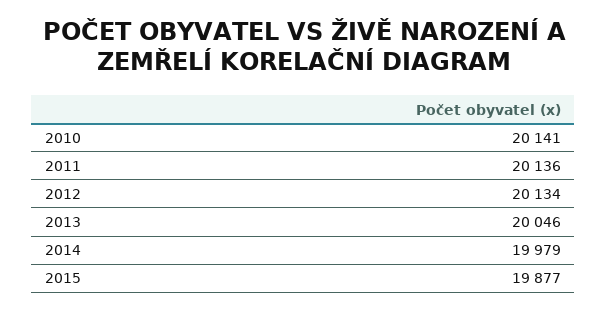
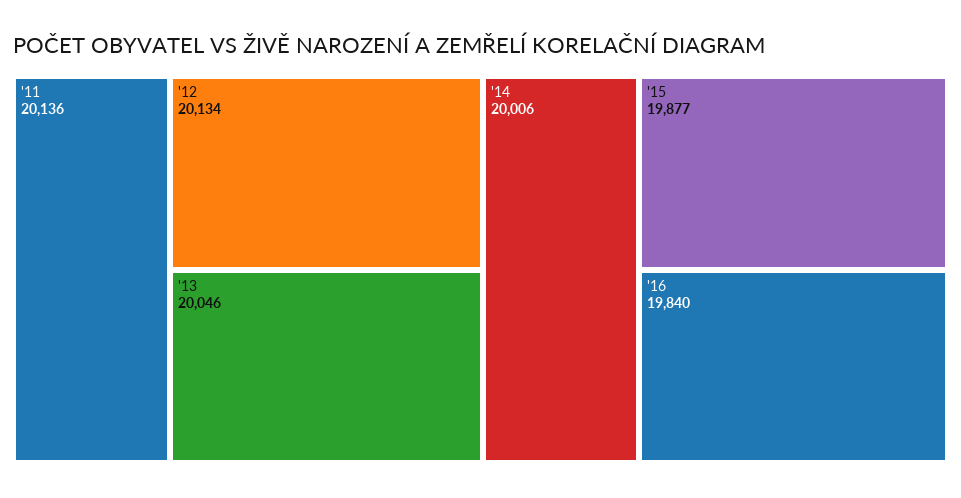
2010: 20141 -> none
2014: 19979 -> 20006
'16: none -> 19840

